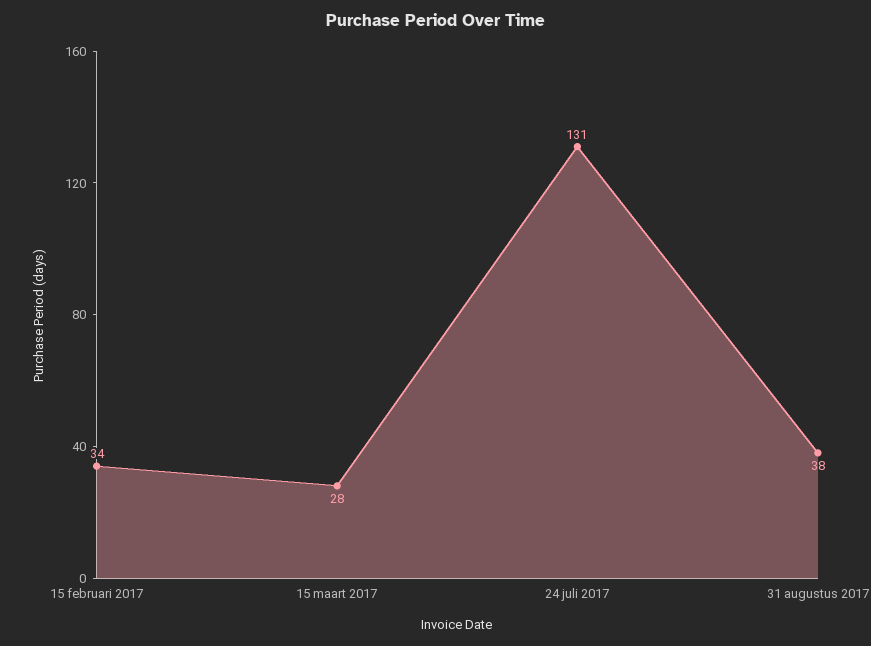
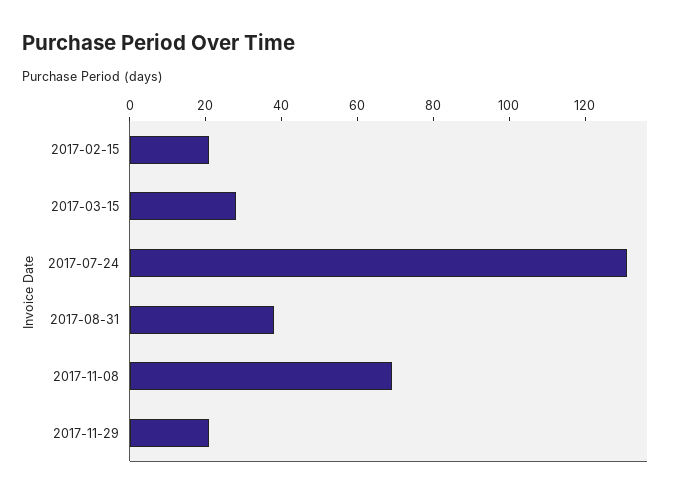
15 februari 2017: 34 -> 20
2017-11-08: none -> 70
2017-11-29: none -> 20

